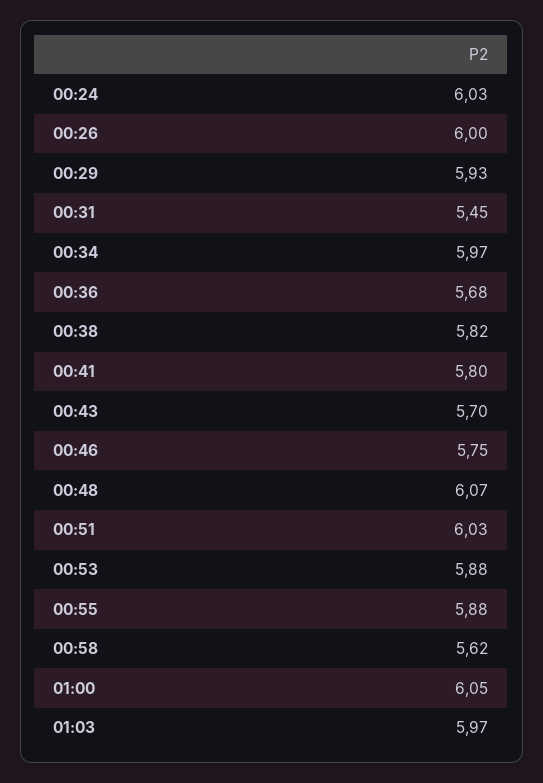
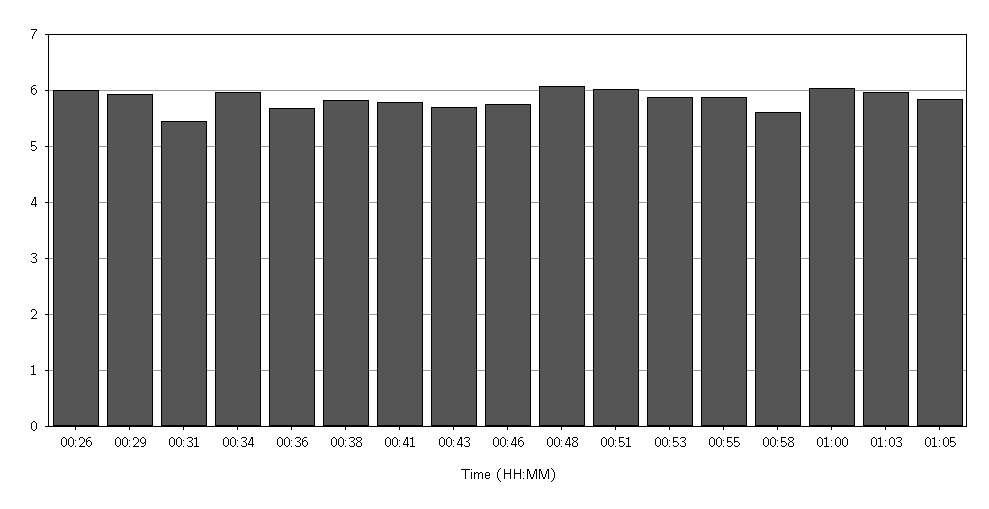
00:24: 6.03 -> none
01:05: none -> 5.8

